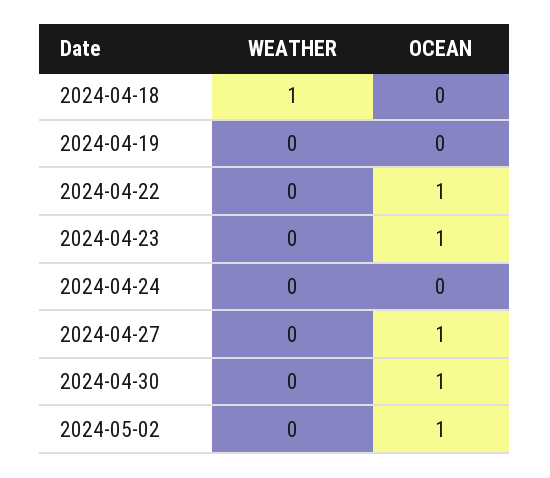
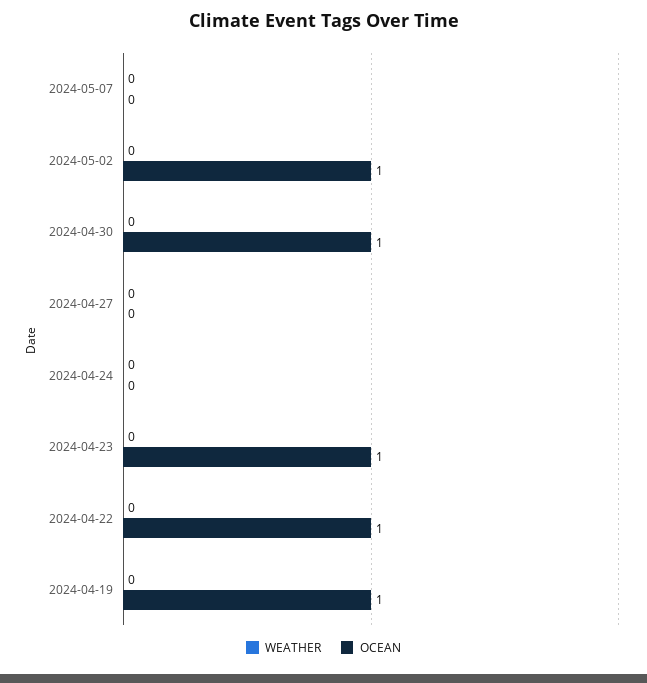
WEATHER, 2024-04-18: 1 -> none
OCEAN, 2024-04-18: 0 -> none
OCEAN, 2024-04-19: 0 -> 1
OCEAN, 2024-04-27: 1 -> 0
WEATHER, 2024-05-07: none -> 0
OCEAN, 2024-05-07: none -> 0

